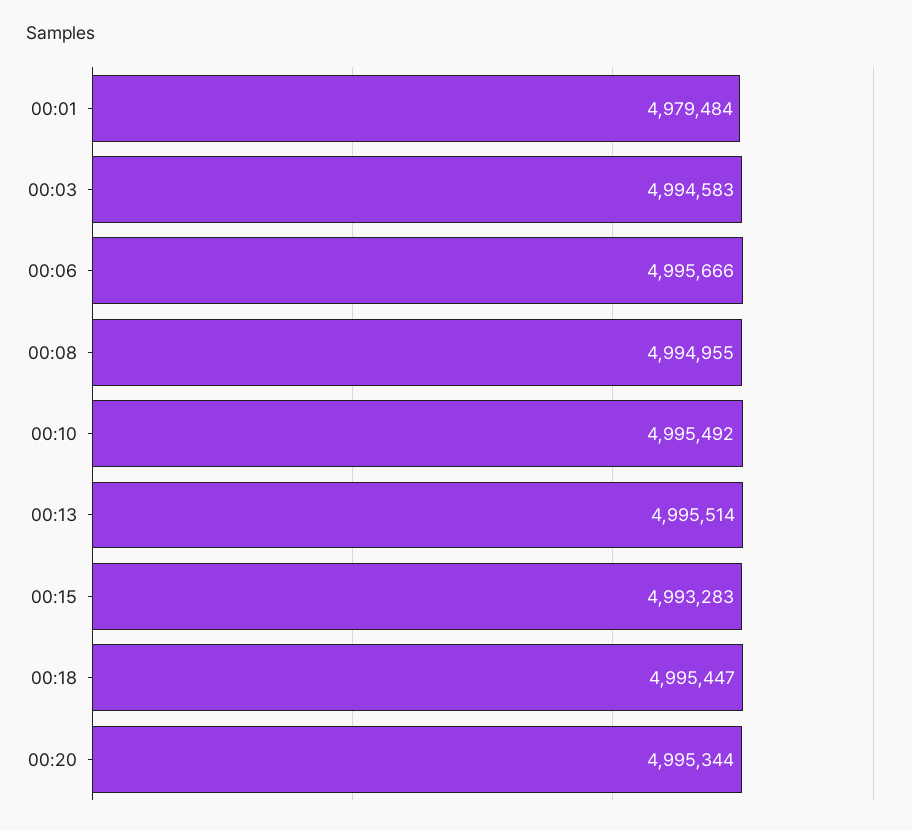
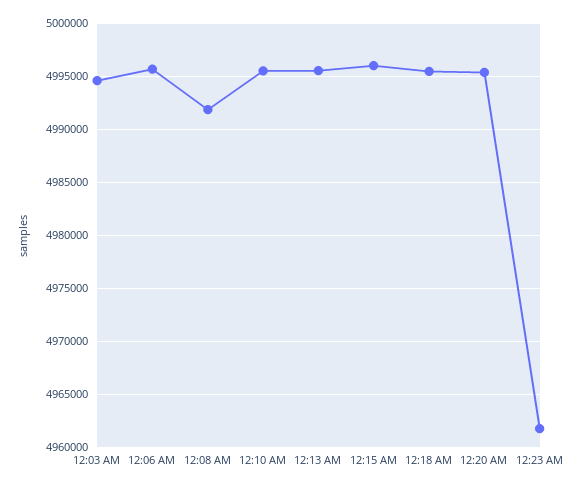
00:01: 4979484 -> none
00:08: 4994955 -> 4992000
00:15: 4993283 -> 4996000
12:23 AM: none -> 4962000

